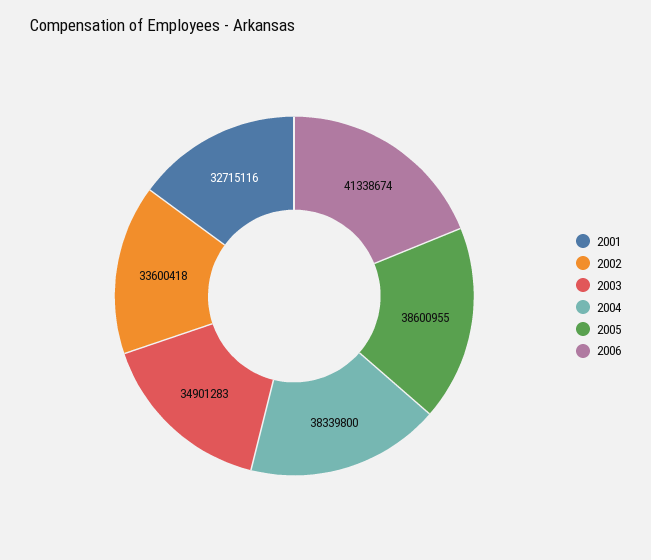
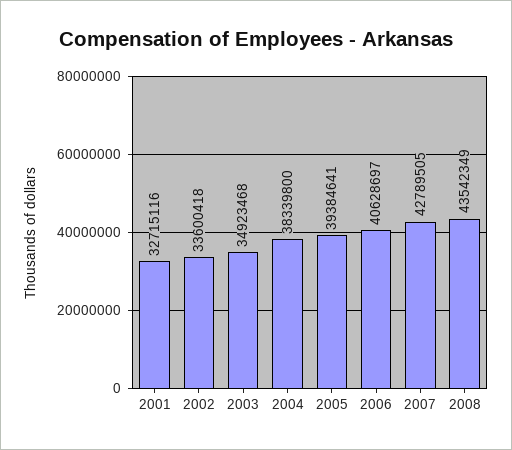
2003: 34901283 -> 34923468
2005: 38600955 -> 39384641
2006: 41338674 -> 40628697
2007: none -> 42789505
2008: none -> 43542349

